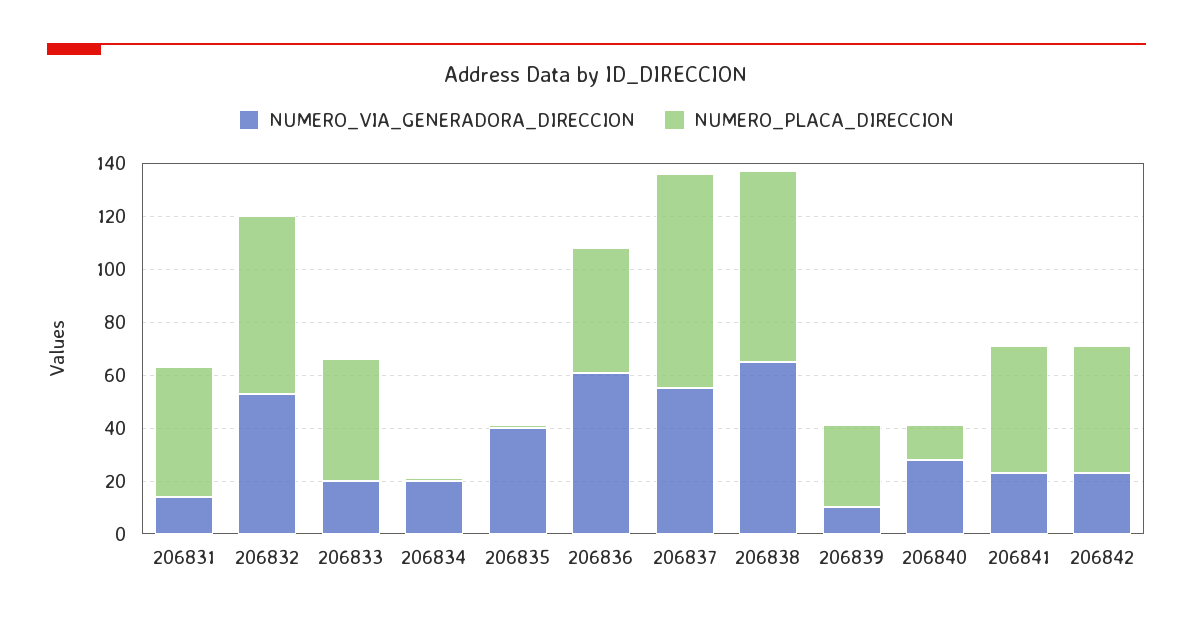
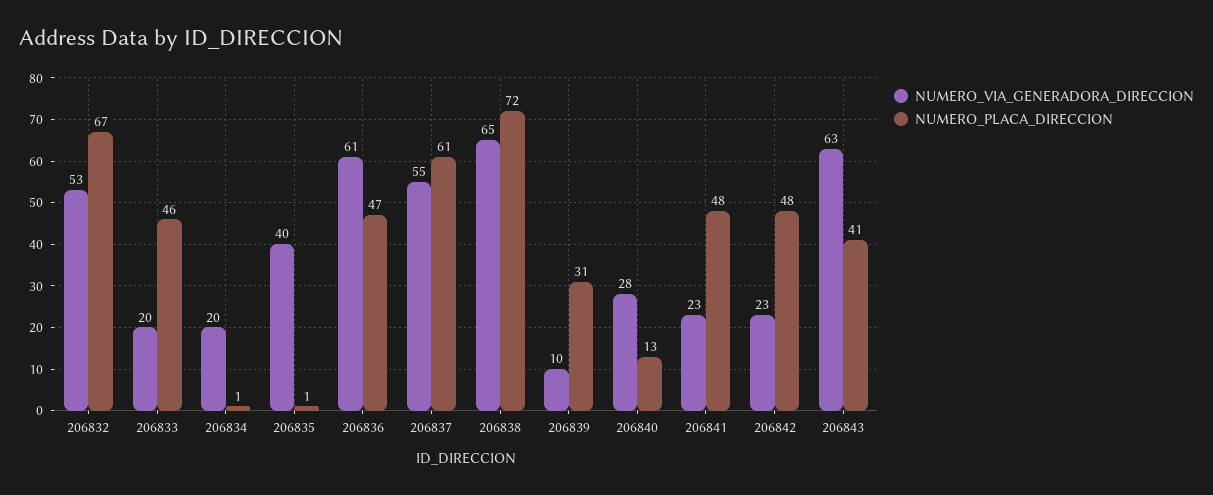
NUMERO_VIA_GENERADORA_DIRECCION, 206831: 15 -> none
NUMERO_PLACA_DIRECCION, 206831: 50 -> none
NUMERO_PLACA_DIRECCION, 206837: 80 -> 61
NUMERO_VIA_GENERADORA_DIRECCION, 206843: none -> 63
NUMERO_PLACA_DIRECCION, 206843: none -> 41

